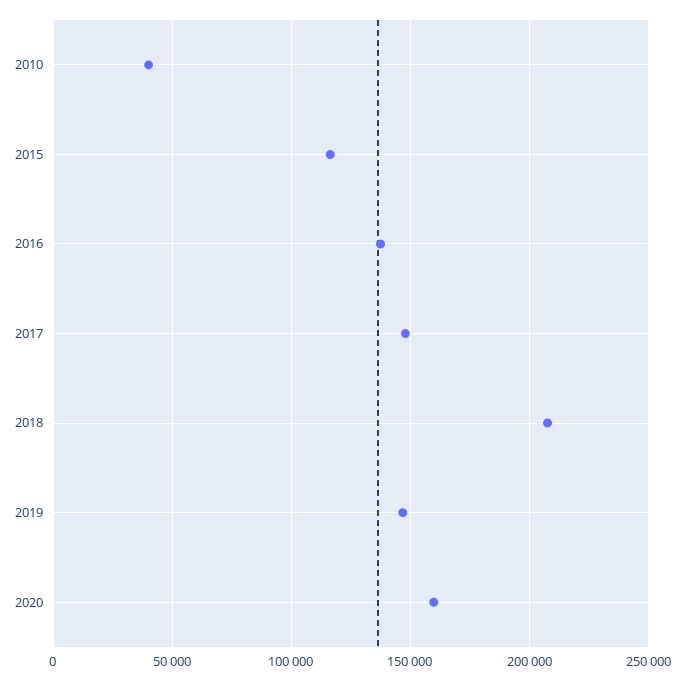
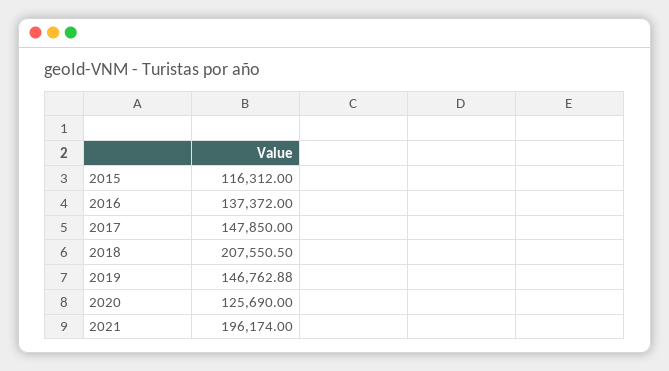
2010: 40000 -> none
2020: 160000 -> 125690
2021: none -> 196174

